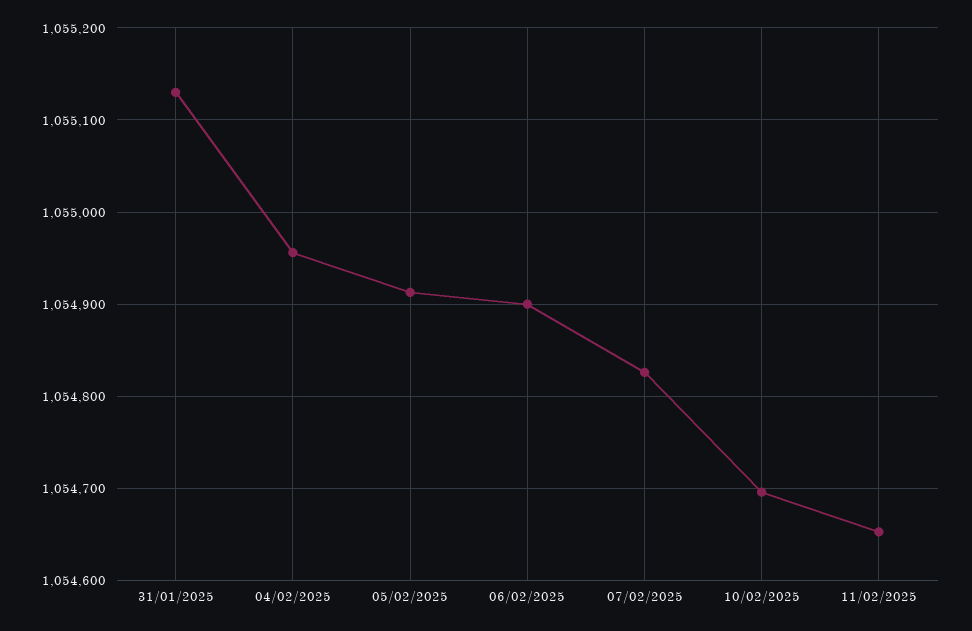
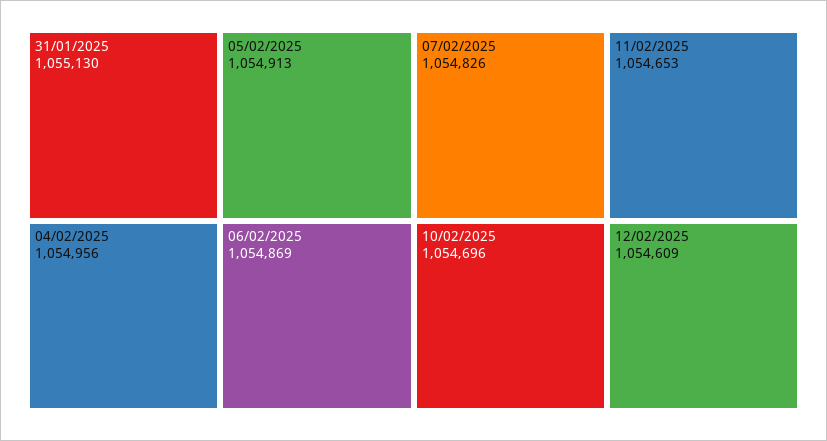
06/02/2025: 1054900 -> 1054869
12/02/2025: none -> 1054609

